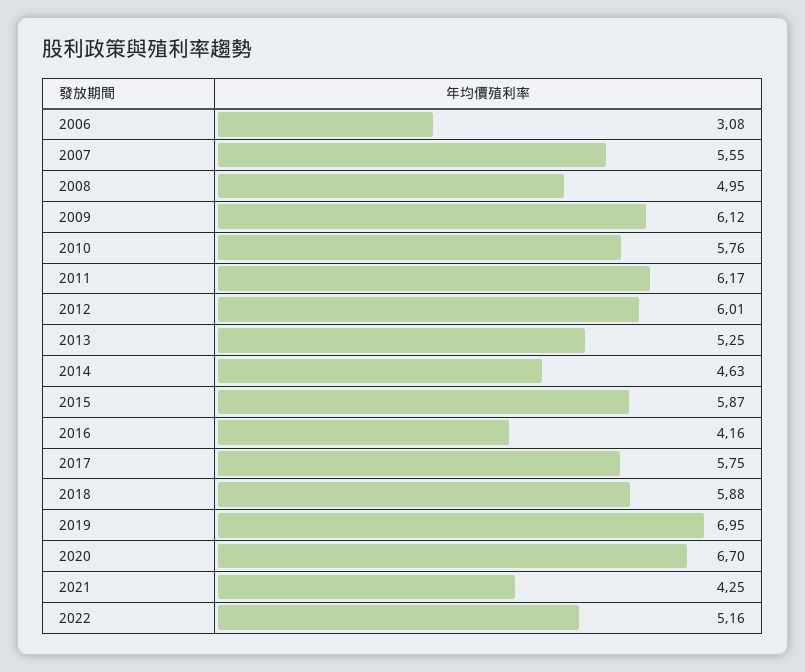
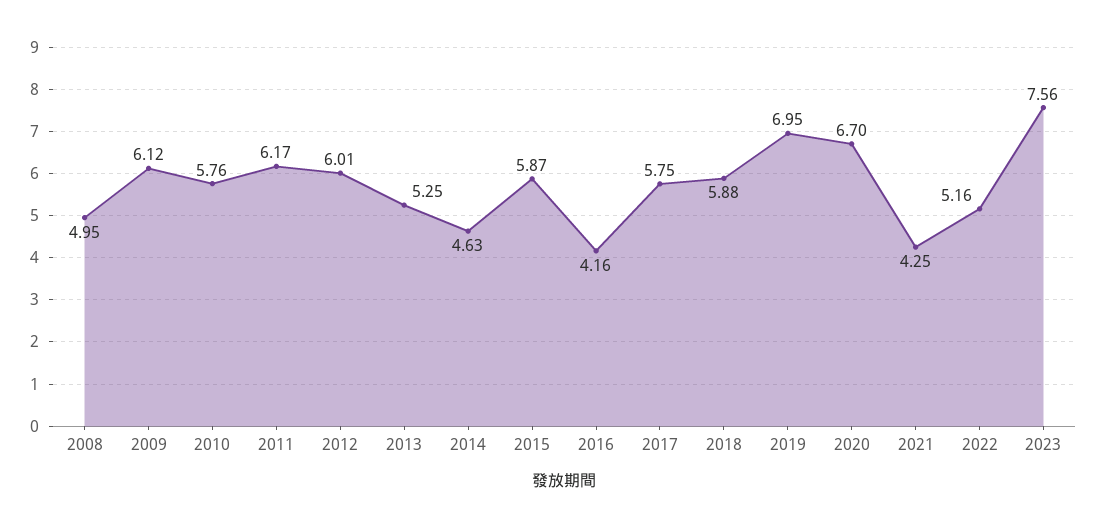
2006: 3.08 -> none
2007: 5.55 -> none
2023: none -> 7.56

